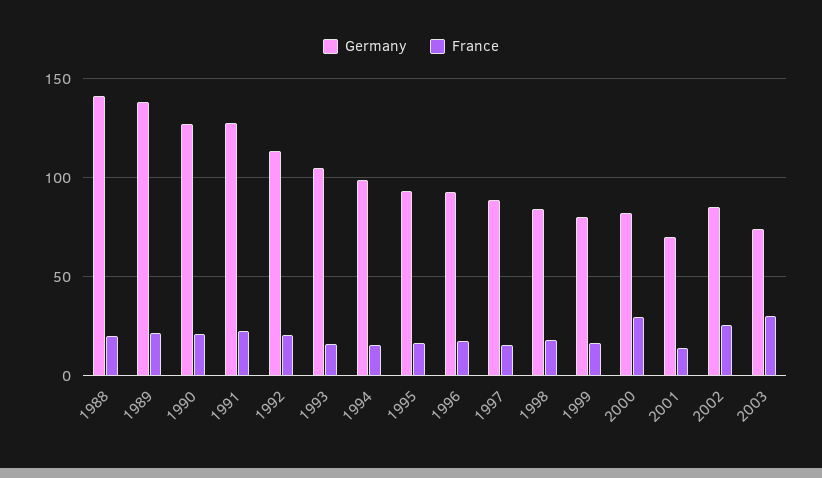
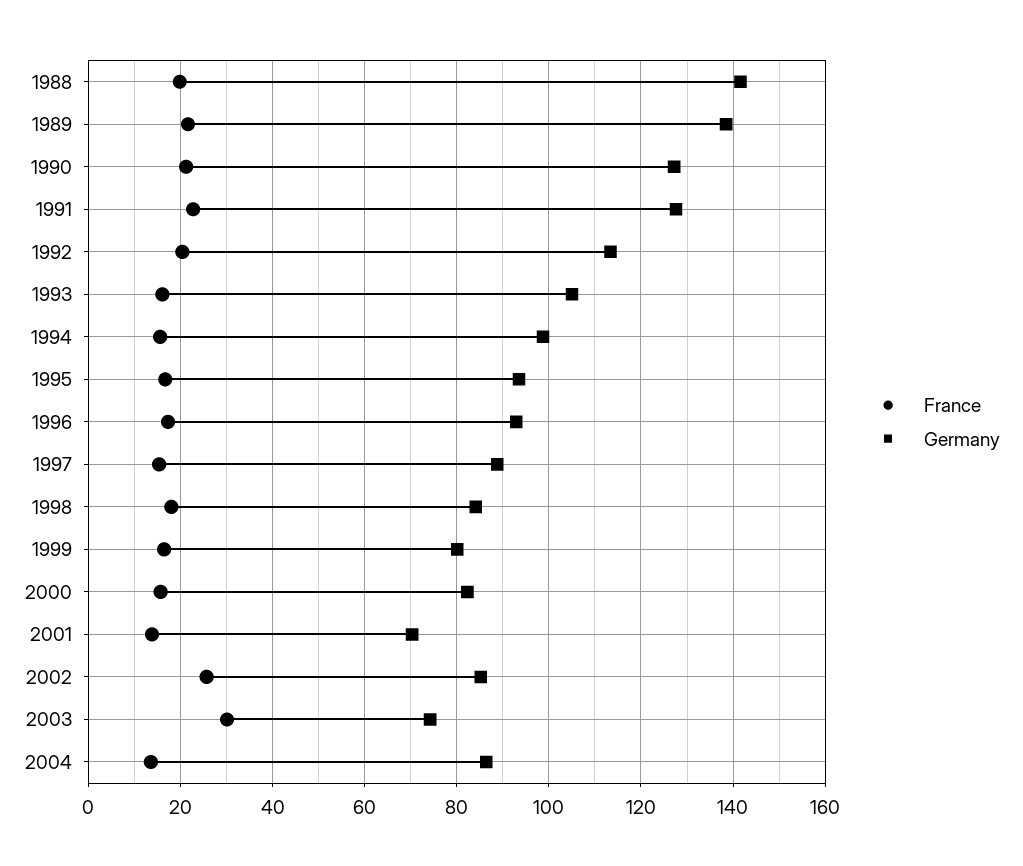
France, 2000: 30 -> 16
France, 2004: none -> 14
Germany, 2004: none -> 86

